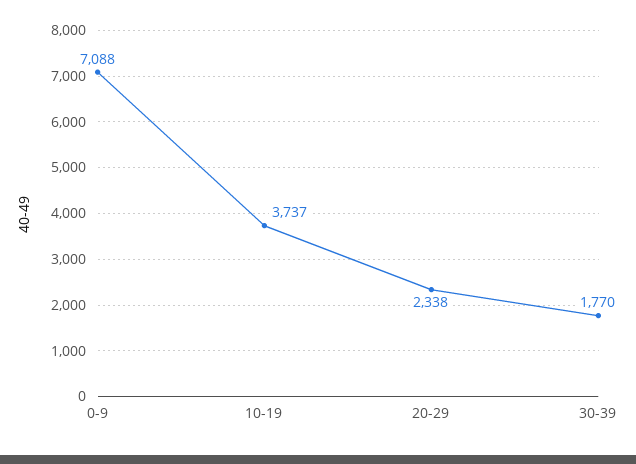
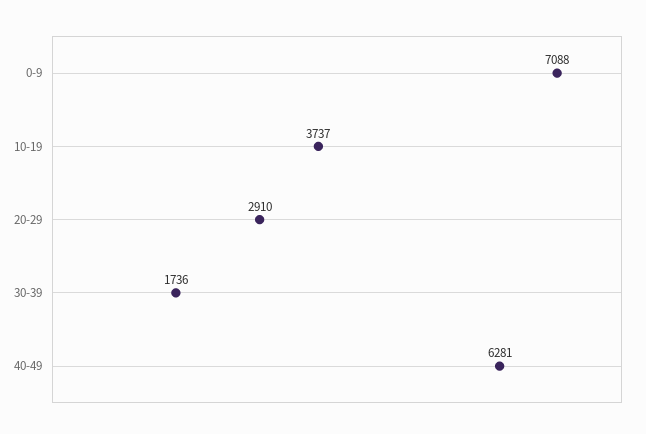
20-29: 2338 -> 2910
30-39: 1770 -> 1736
40-49: none -> 6281

